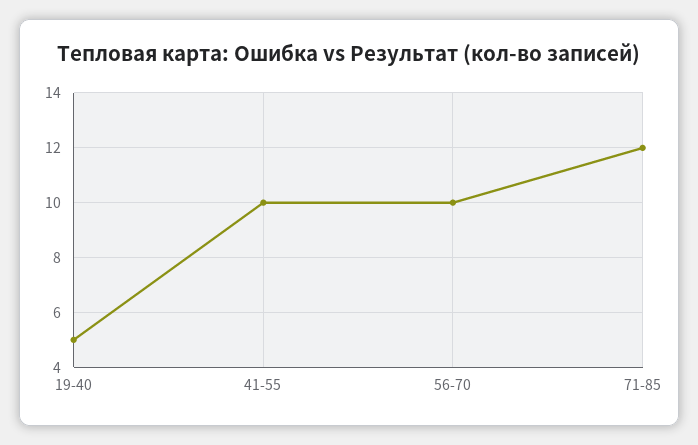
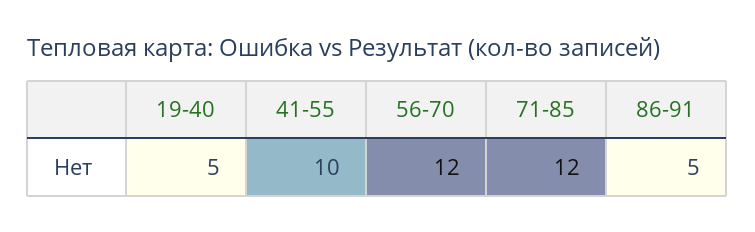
56-70: 10 -> 12
86-91: none -> 5

